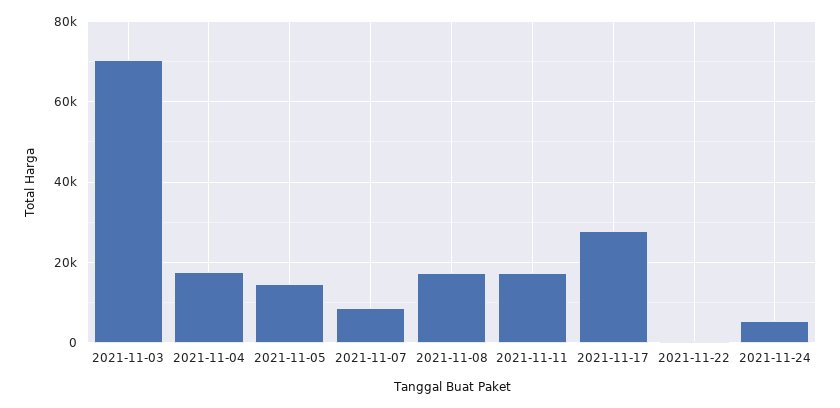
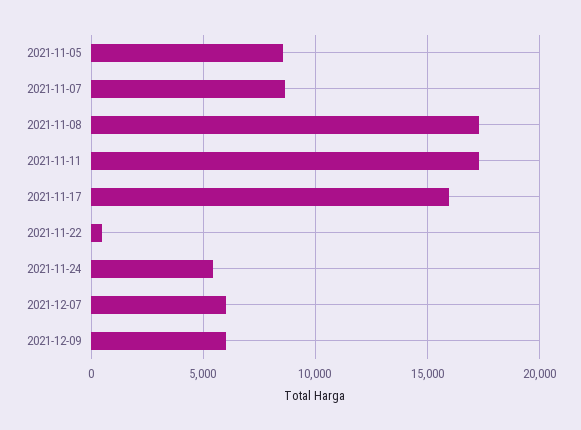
2021-11-03: 70000 -> none
2021-11-04: 18000 -> none
2021-11-05: 14000 -> 8500
2021-11-17: 28000 -> 16000
2021-12-07: none -> 6000
2021-12-09: none -> 6000

